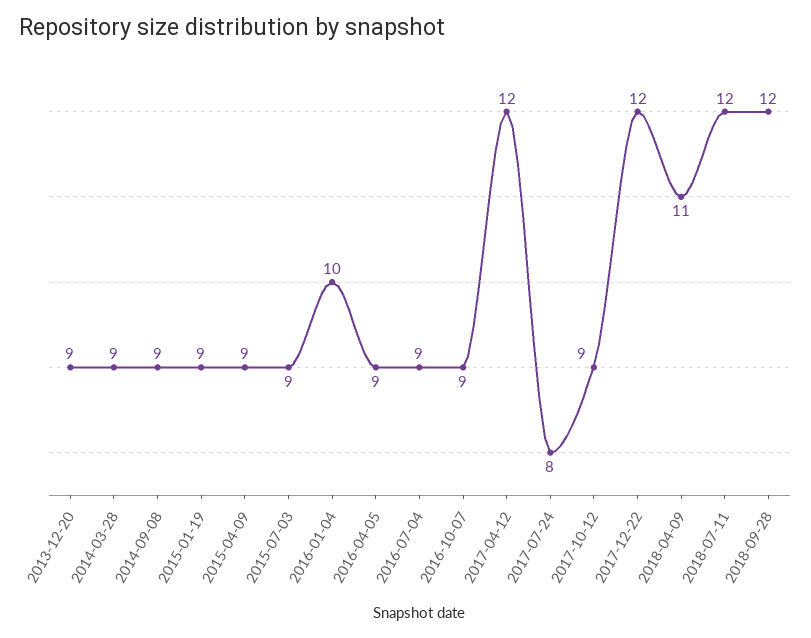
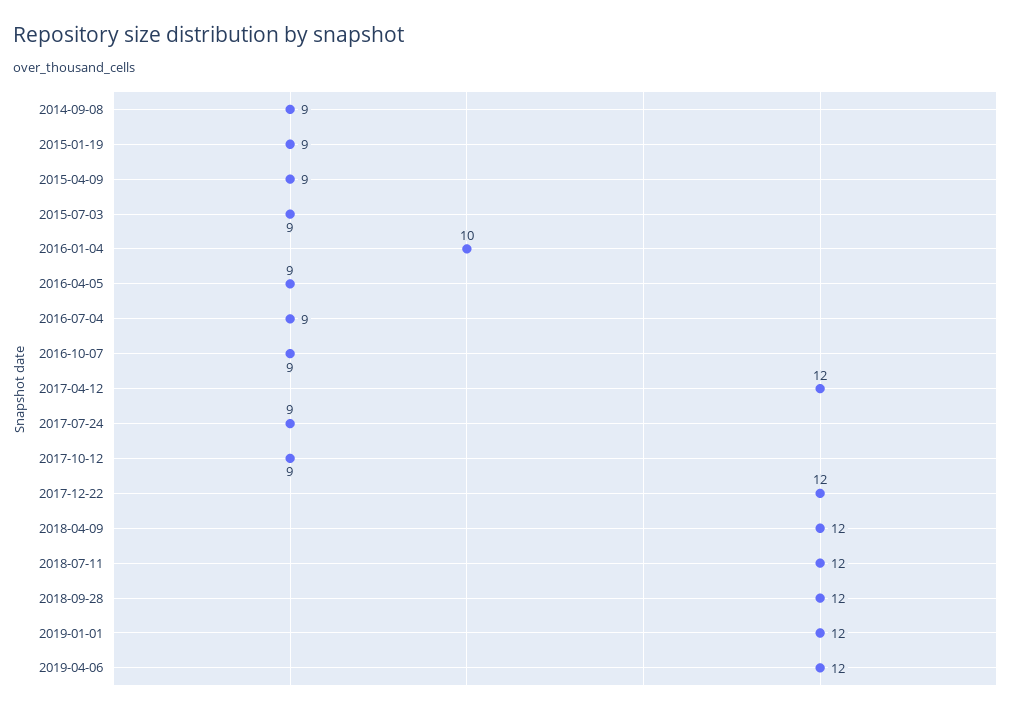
2013-12-20: 9 -> none
2014-03-28: 9 -> none
2017-07-24: 8 -> 9
2018-04-09: 11 -> 12
2019-01-01: none -> 12
2019-04-06: none -> 12

